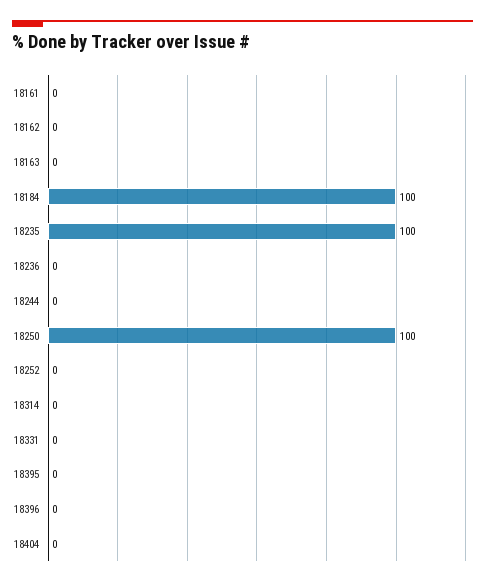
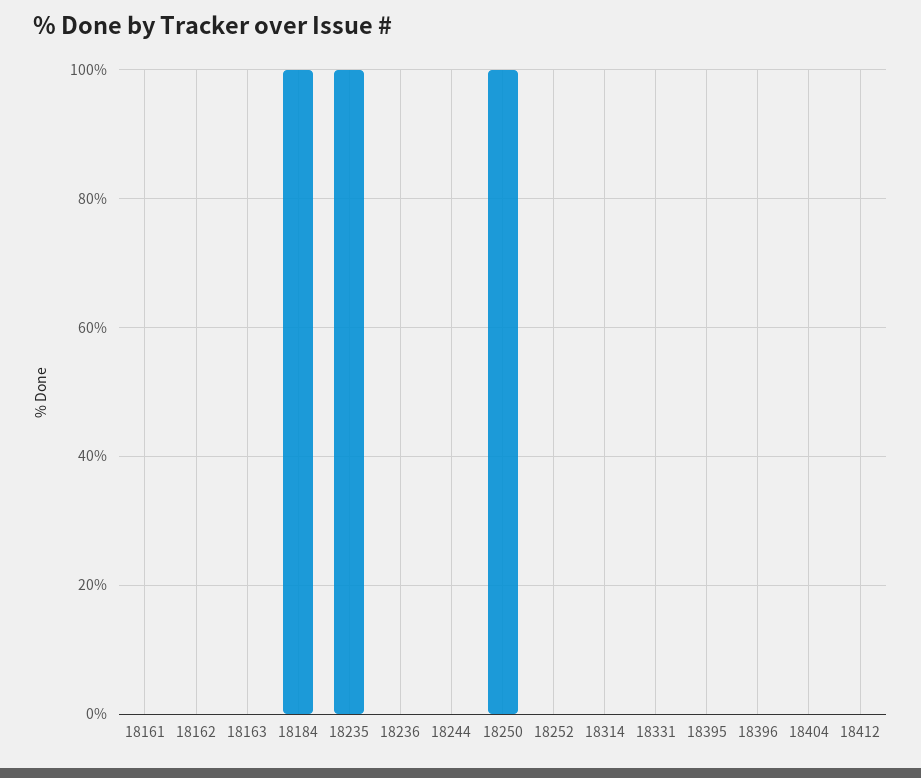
18412: none -> 0

